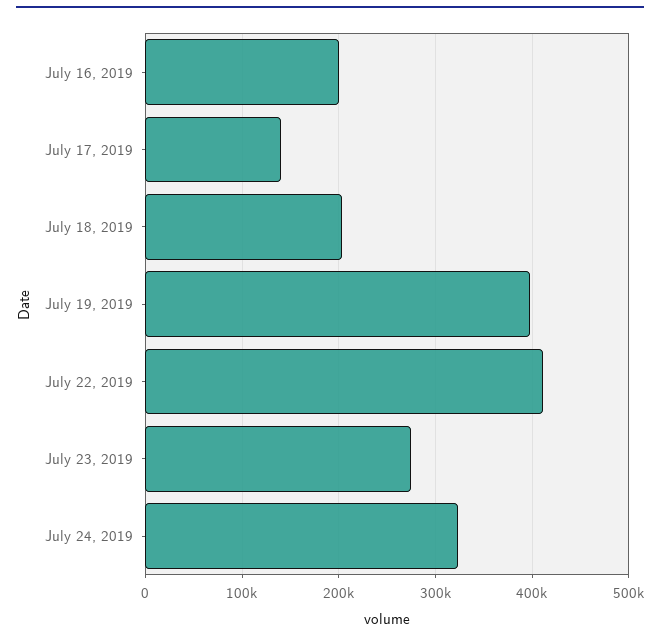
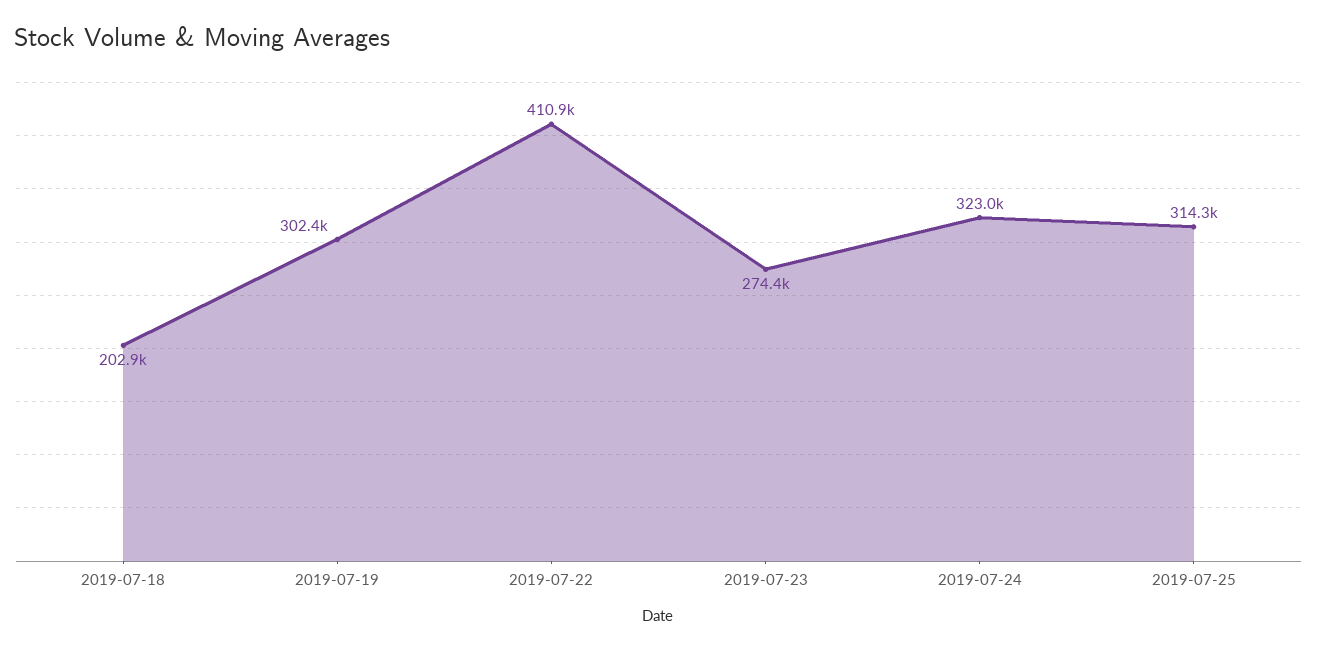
July 16, 2019: 200000 -> none
July 17, 2019: 140000 -> none
July 19, 2019: 400000 -> 302400
2019-07-25: none -> 314300

